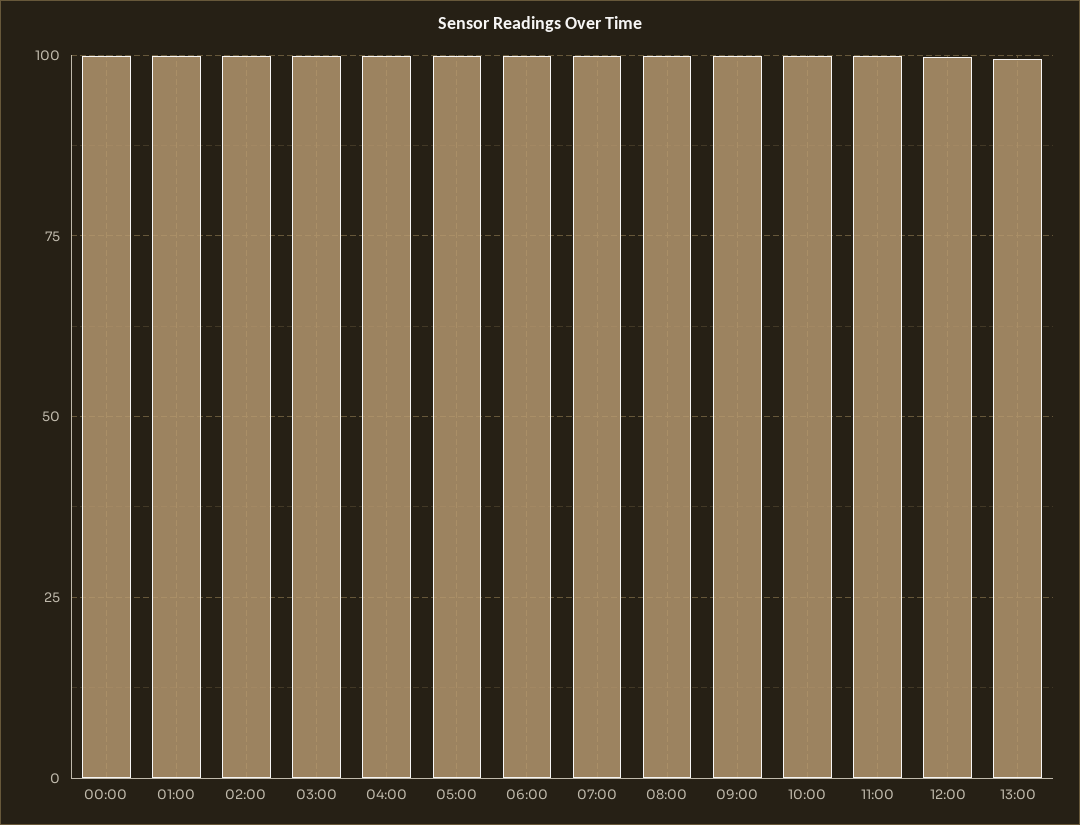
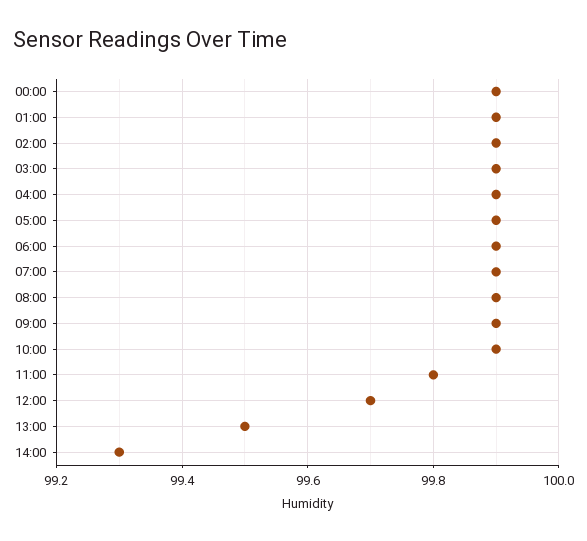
14:00: none -> 99.3

